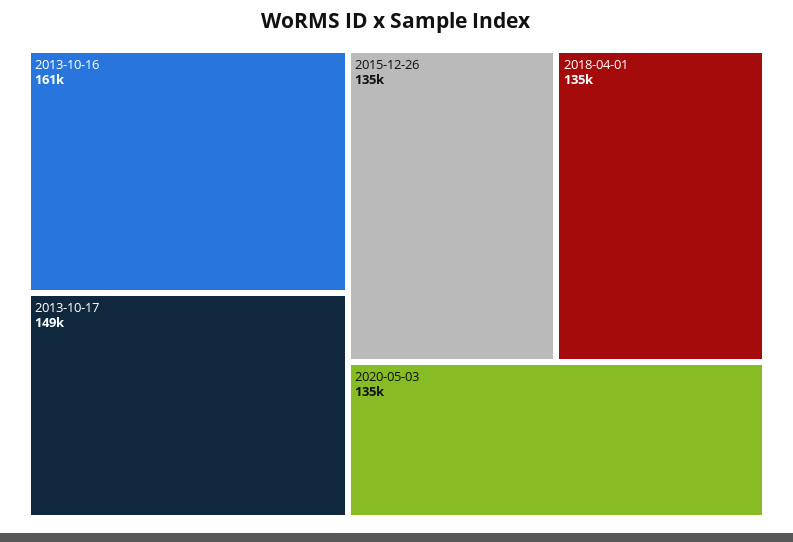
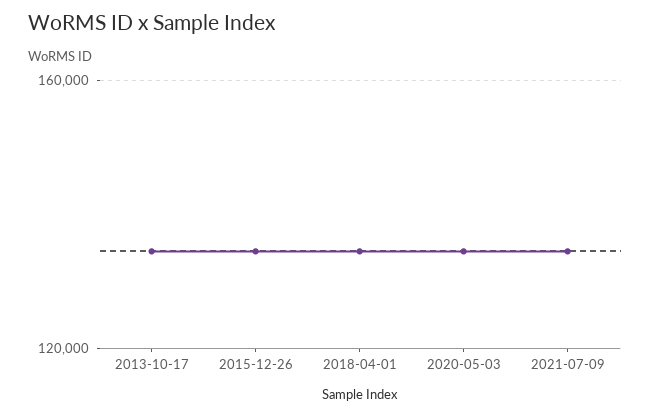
2013-10-16: 161000 -> none
2013-10-17: 149000 -> 135000
2021-07-09: none -> 135000

